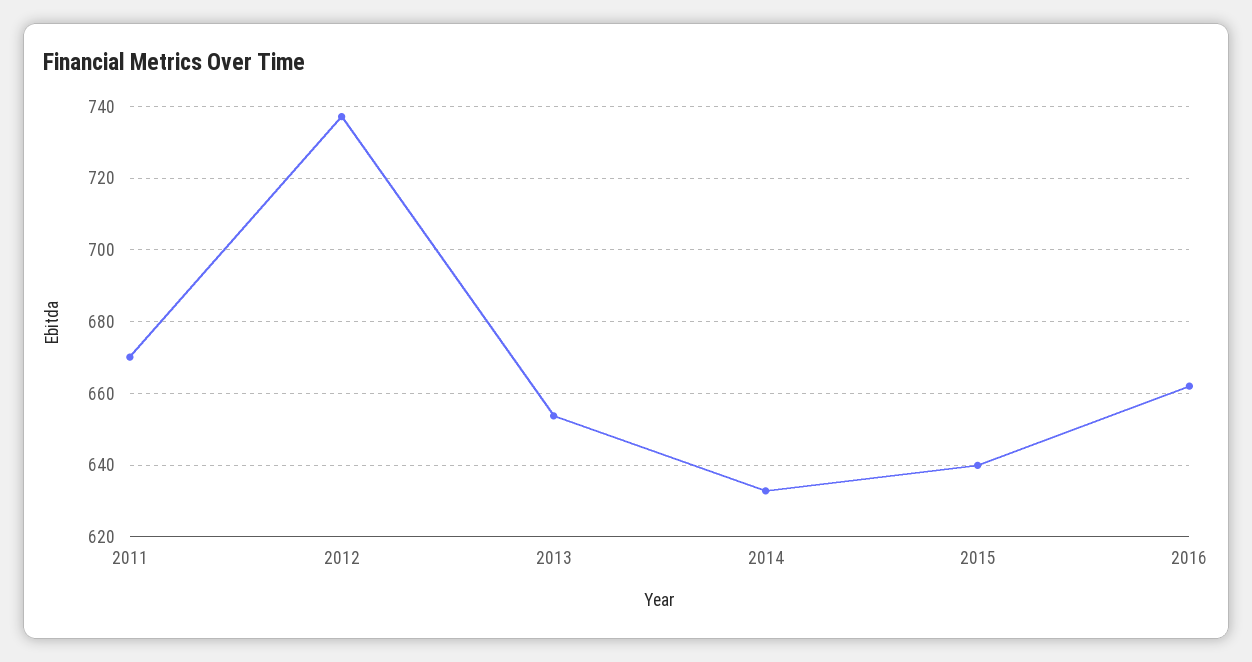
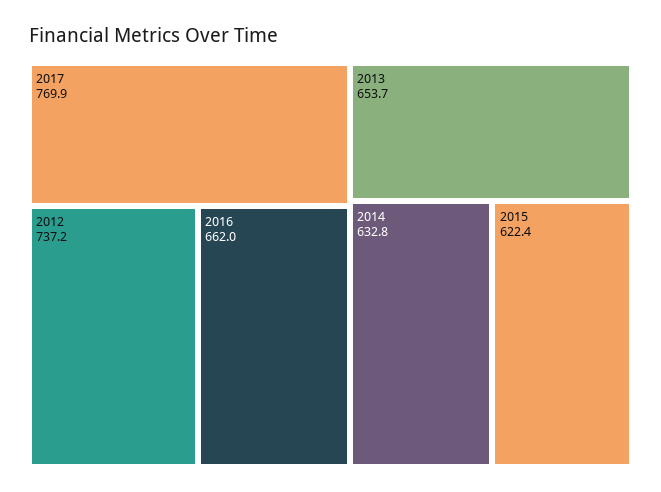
2011: 670 -> none
2015: 640 -> 622.4
2017: none -> 769.9

